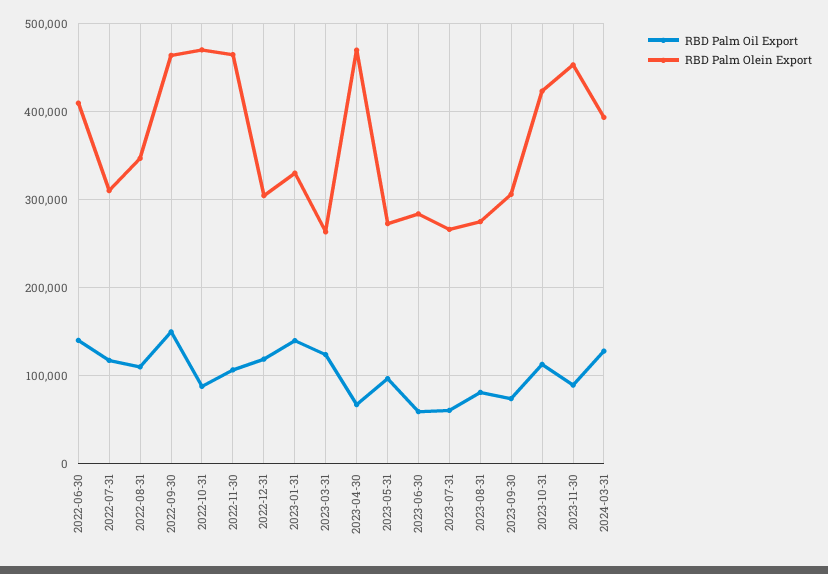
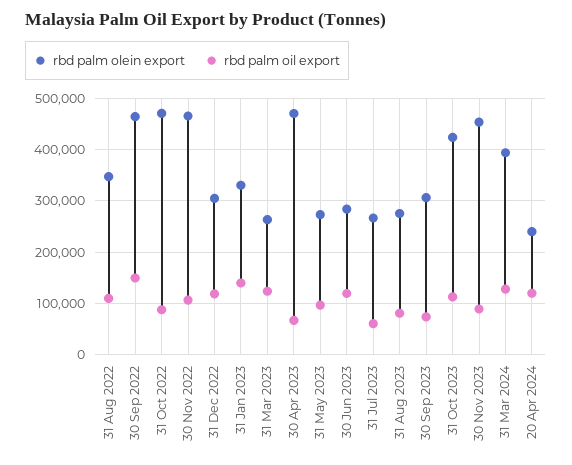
RBD Palm Oil Export, 2022-06-30: 140000 -> none
RBD Palm Olein Export, 2022-06-30: 410000 -> none
RBD Palm Oil Export, 2022-07-31: 120000 -> none
RBD Palm Olein Export, 2022-07-31: 310000 -> none
RBD Palm Oil Export, 2023-06-30: 60000 -> 120000
RBD Palm Olein Export, 20 Apr 2024: none -> 240000
RBD Palm Oil Export, 20 Apr 2024: none -> 120000

